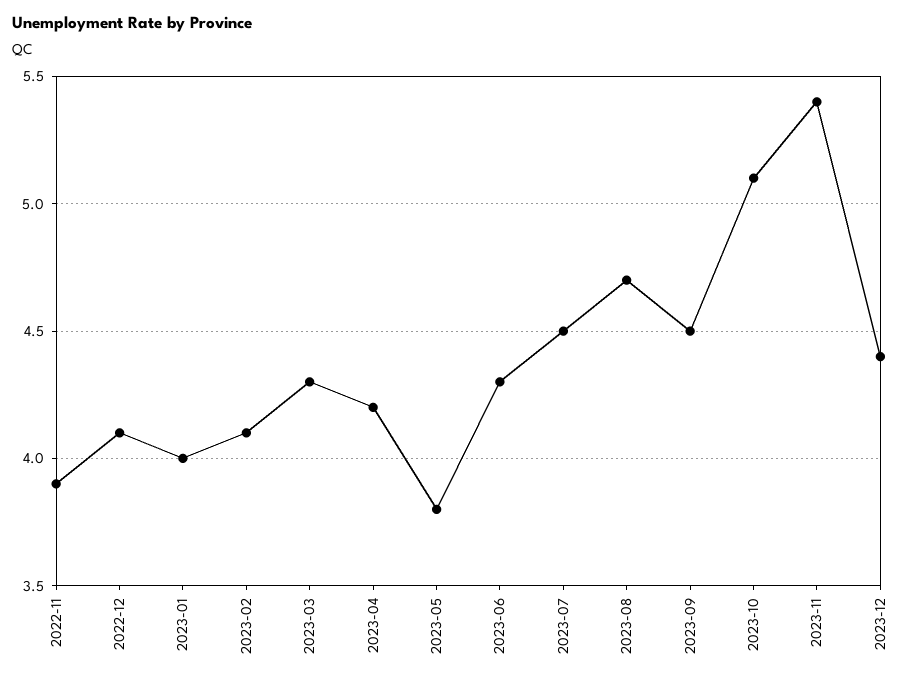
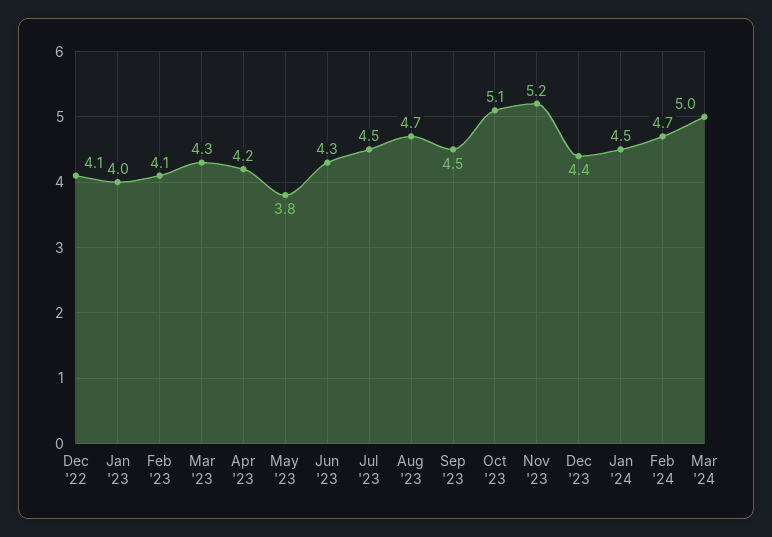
2022-11: 3.9 -> none
2023-11: 5.4 -> 5.2
Jan '24: none -> 4.5
Feb '24: none -> 4.7
Mar '24: none -> 5

